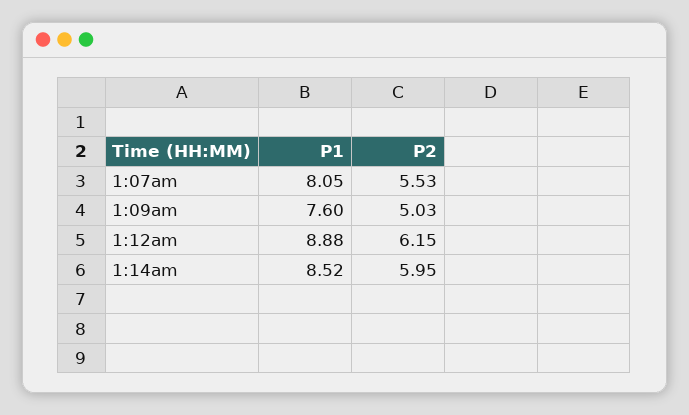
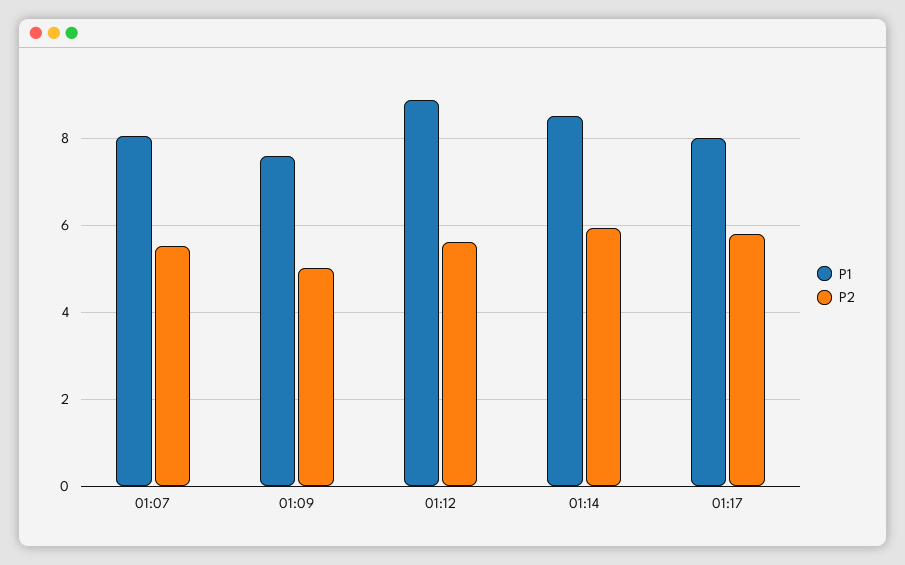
P2, 1:12am: 6.15 -> 5.6
P1, 01:17: none -> 8
P2, 01:17: none -> 5.8

